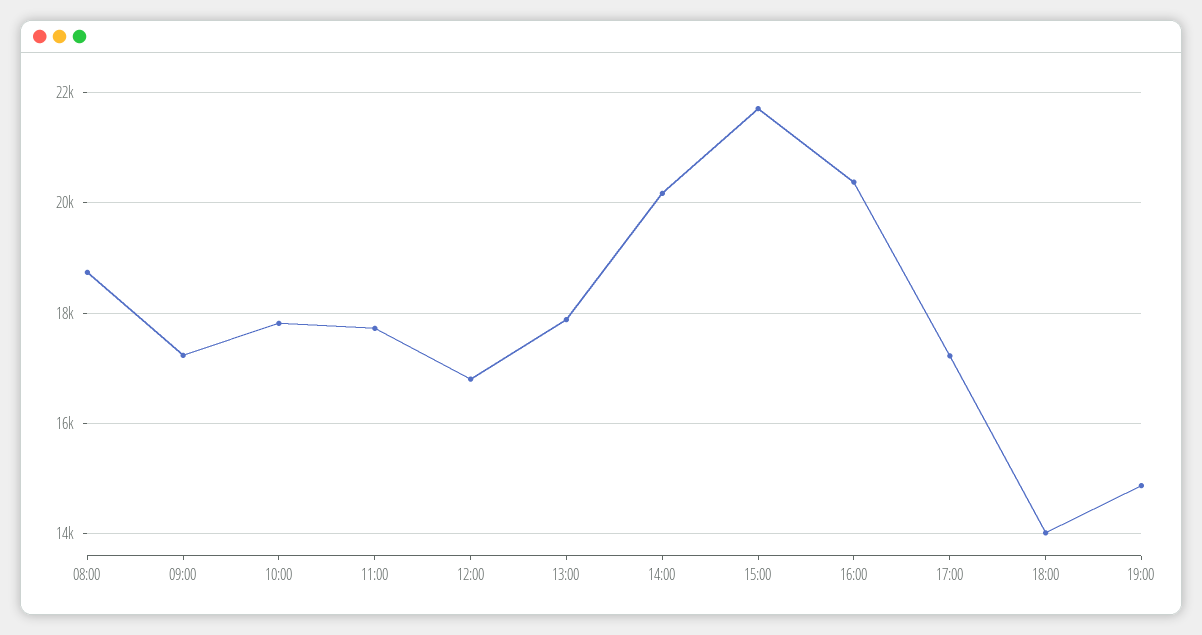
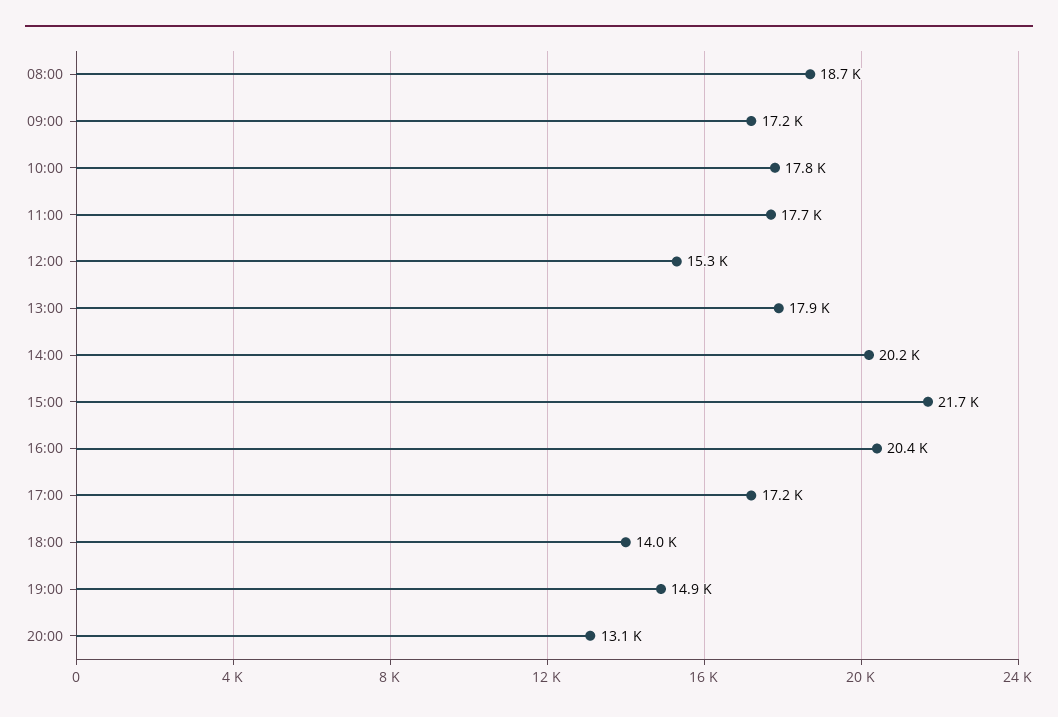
12:00: 16800 -> 15300
20:00: none -> 13100

